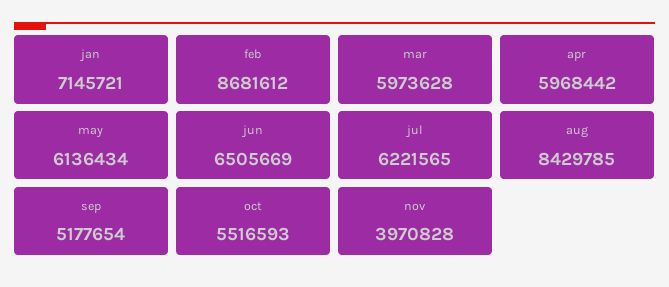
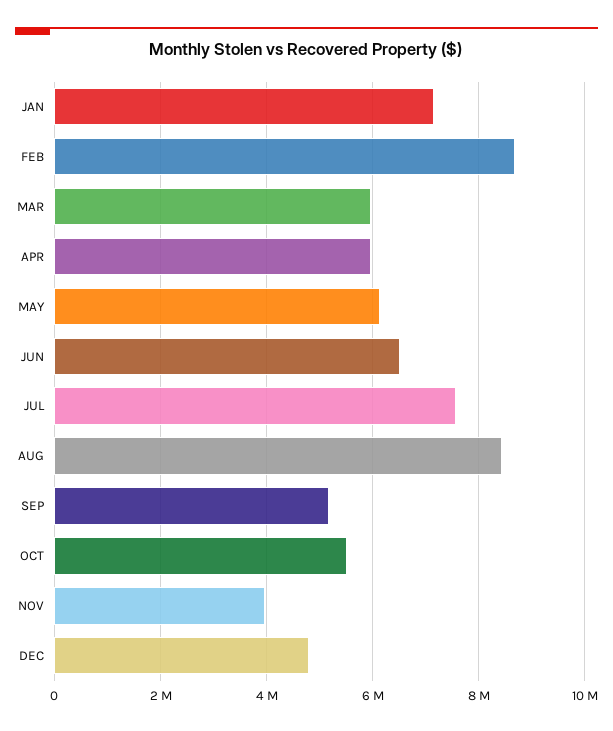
jul: 6221565 -> 7600000
DEC: none -> 4800000

